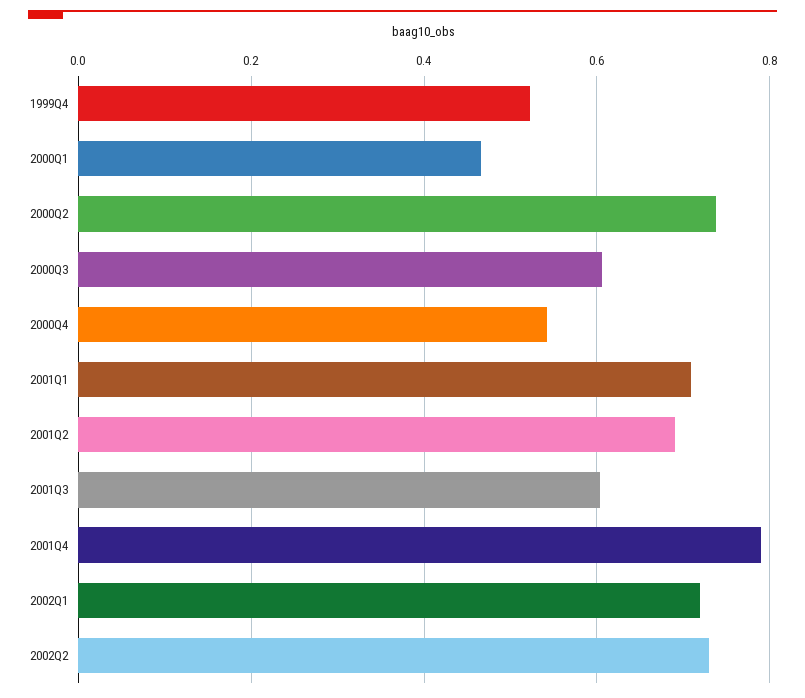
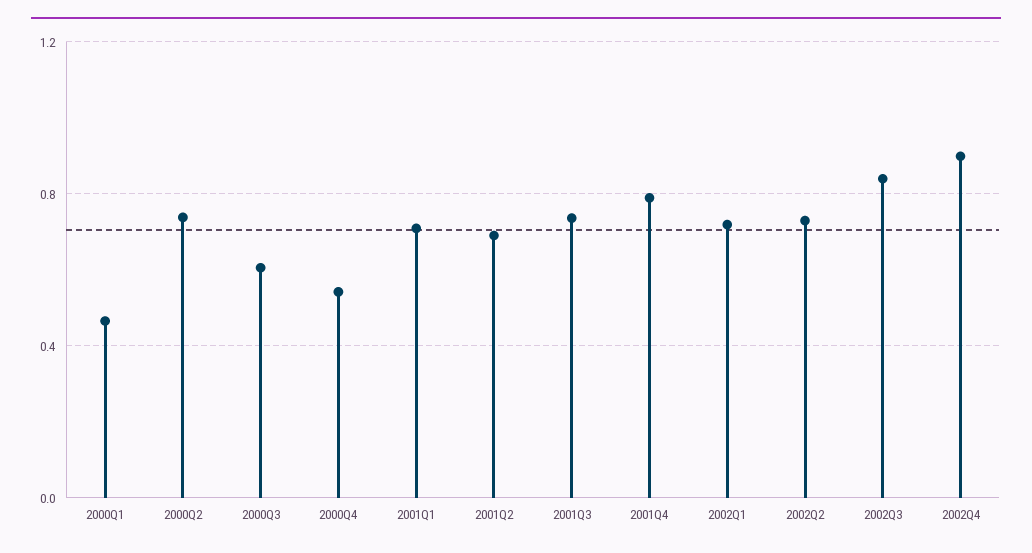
1999Q4: 0.52 -> none
2001Q3: 0.6 -> 0.75
2002Q3: none -> 0.85
2002Q4: none -> 0.9

